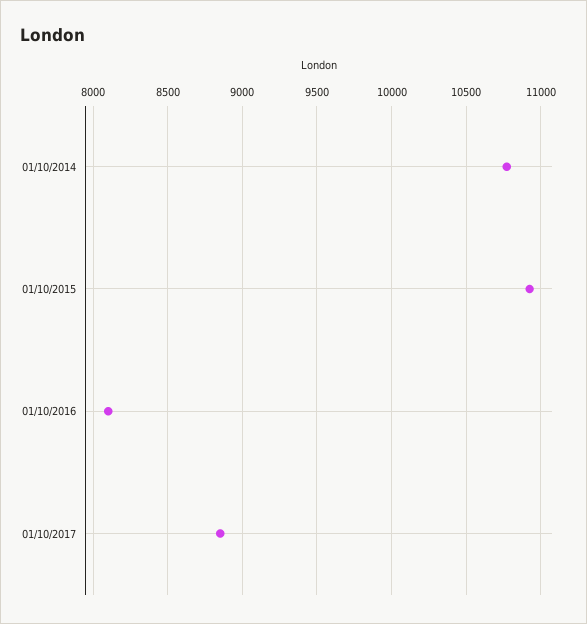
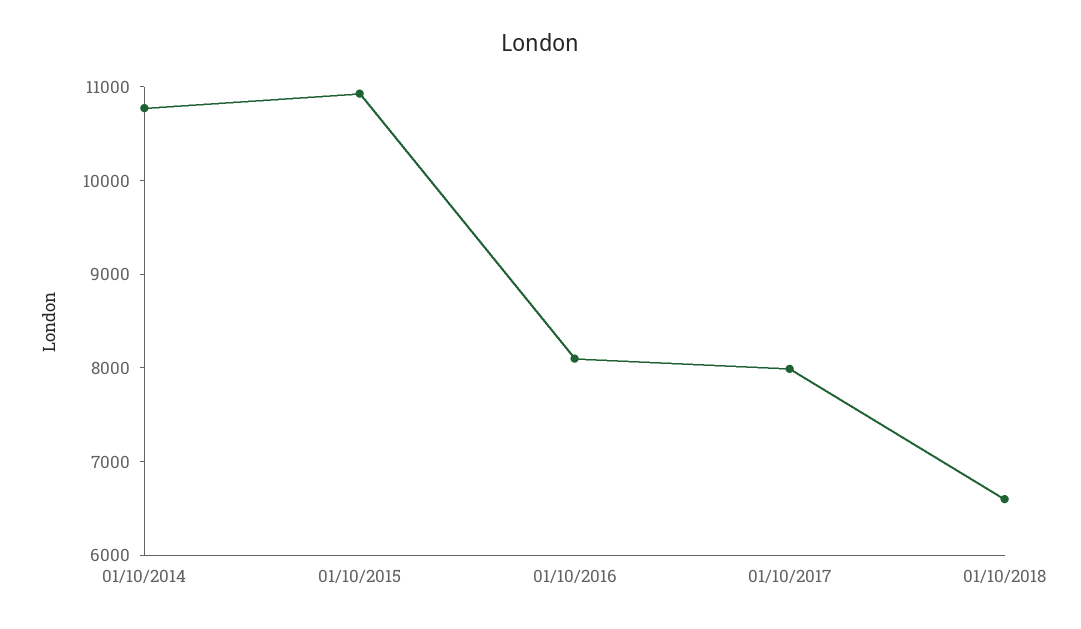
01/10/2017: 8850 -> 8000
01/10/2018: none -> 6600

